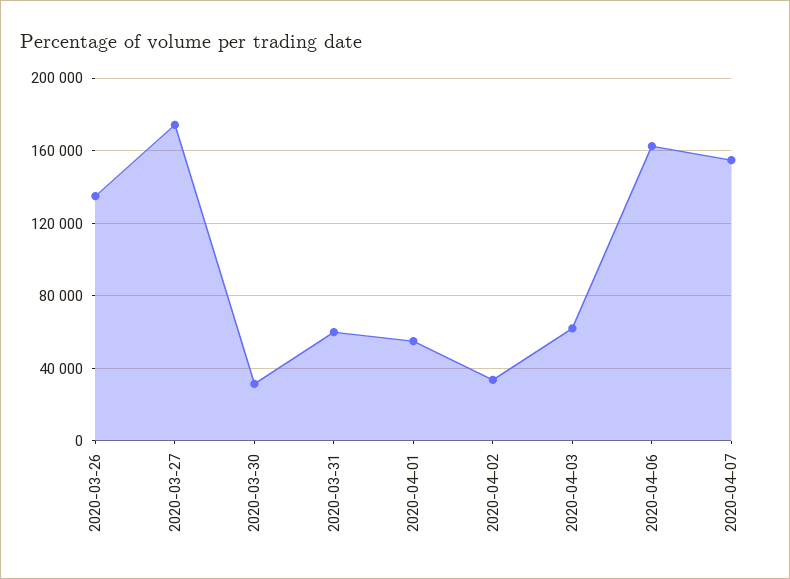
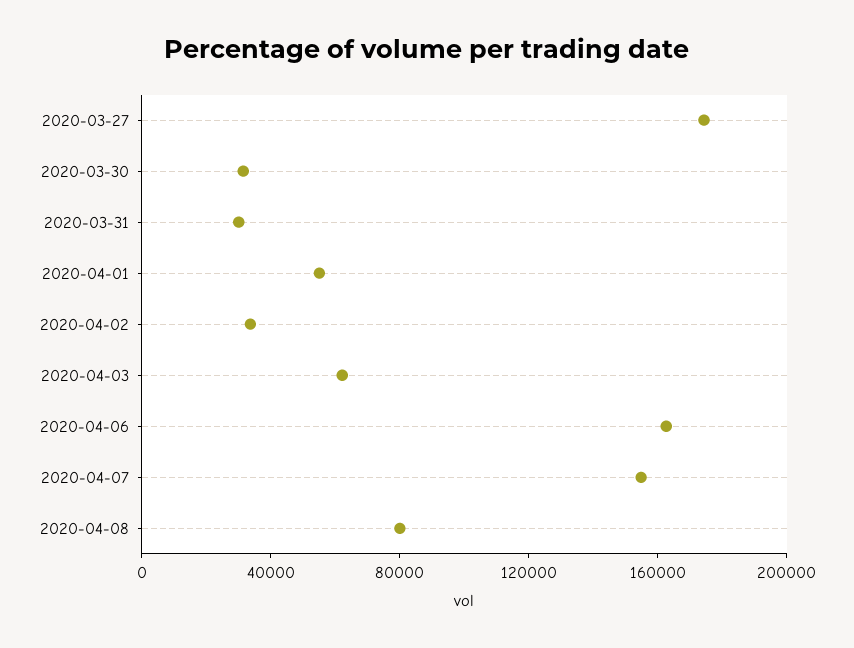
2020-03-26: 135000 -> none
2020-03-31: 60000 -> 30000
2020-04-08: none -> 80000

